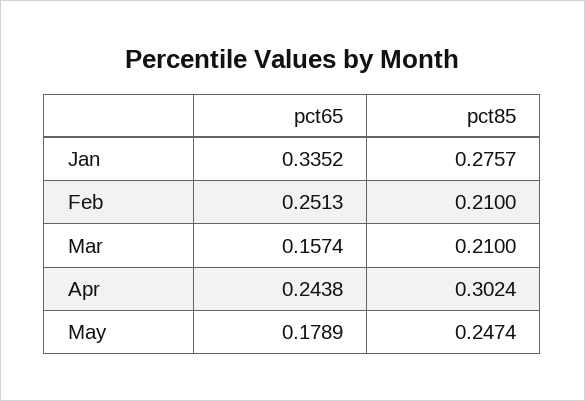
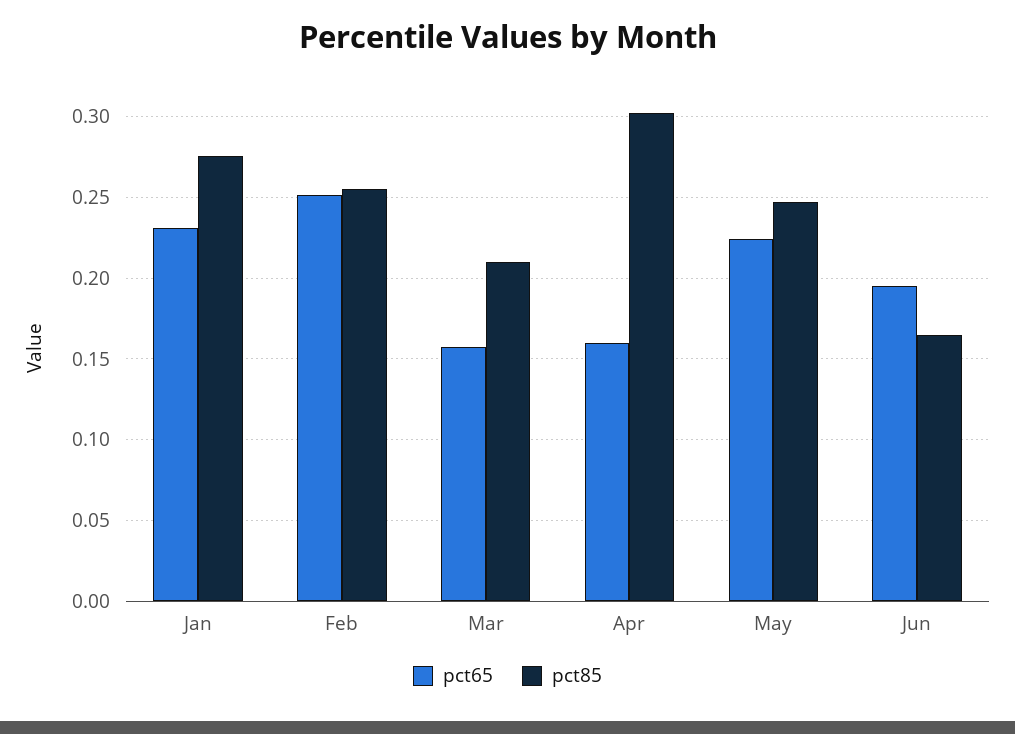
pct65, Jan: 0.3352 -> 0.23
pct85, Feb: 0.21 -> 0.255
pct65, Apr: 0.2438 -> 0.16
pct65, May: 0.1789 -> 0.225
pct65, Jun: none -> 0.195
pct85, Jun: none -> 0.165

